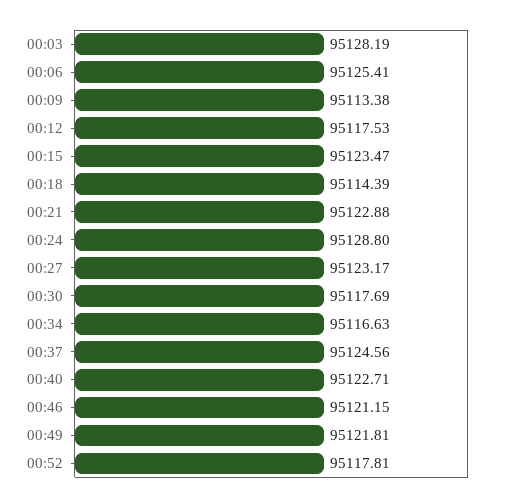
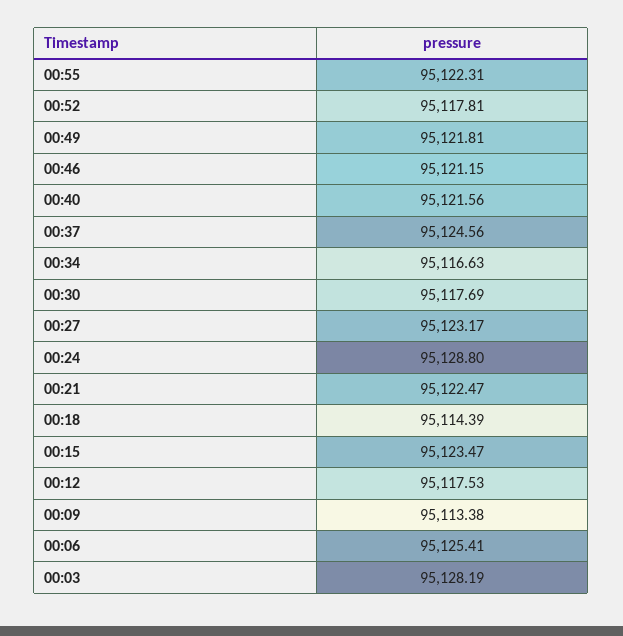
00:21: 95122.88 -> 95122.47
00:40: 95122.71 -> 95121.56
00:55: none -> 95122.31

